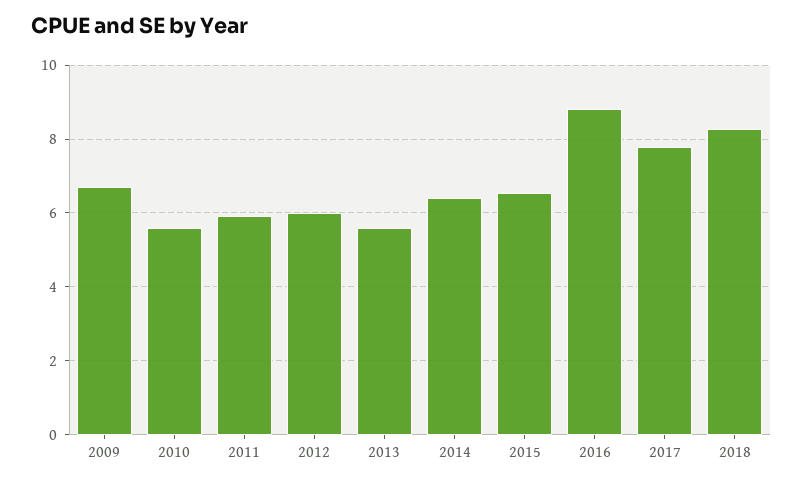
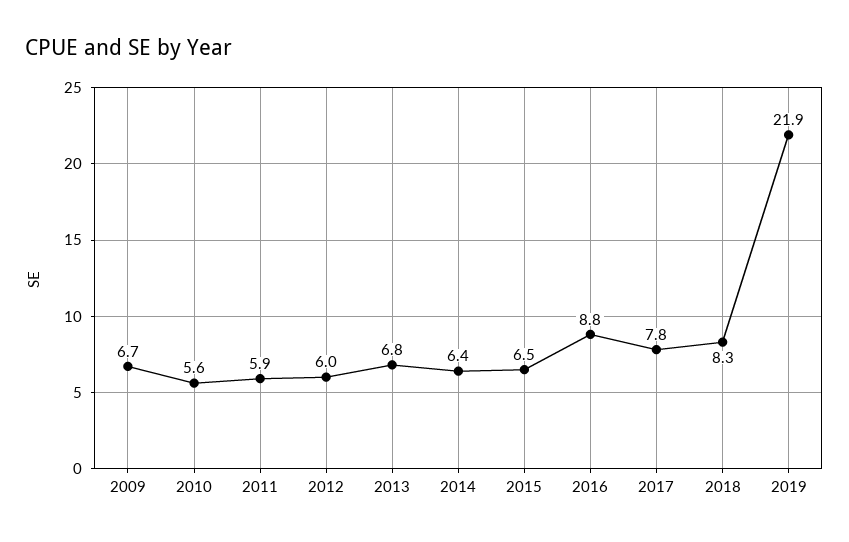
2013: 5.6 -> 6.8
2019: none -> 21.9

